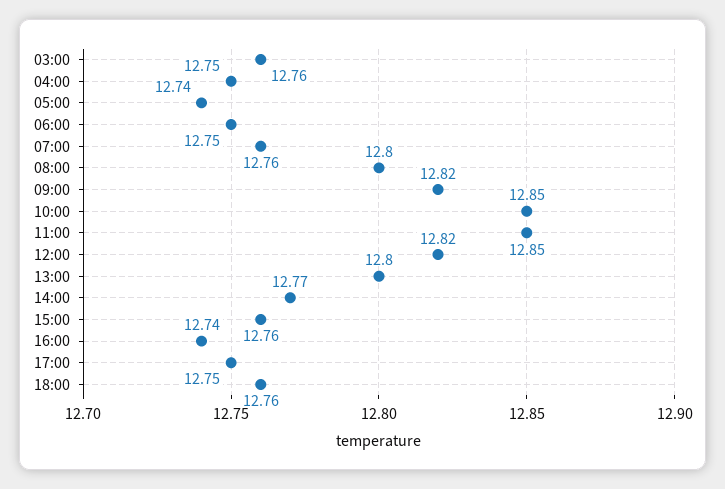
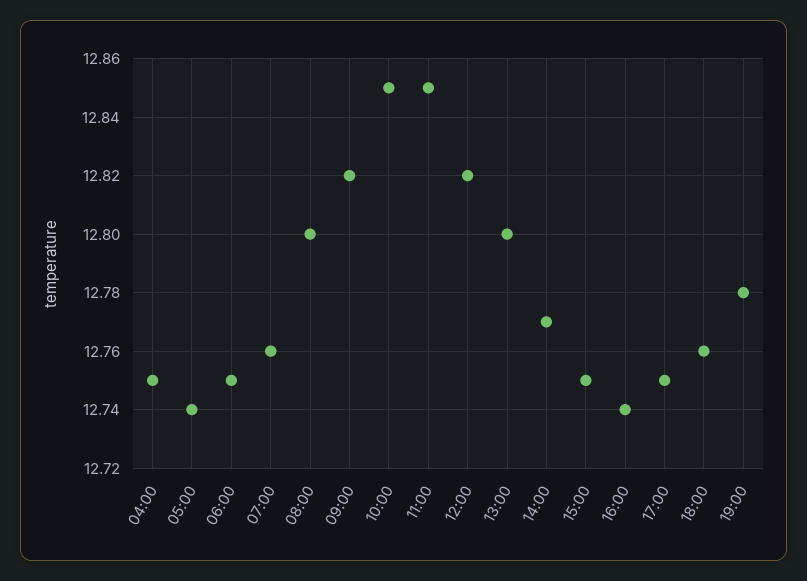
03:00: 12.76 -> none
15:00: 12.76 -> 12.75
19:00: none -> 12.78

